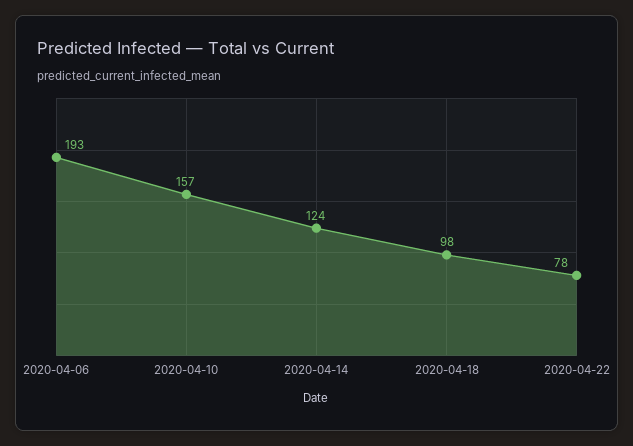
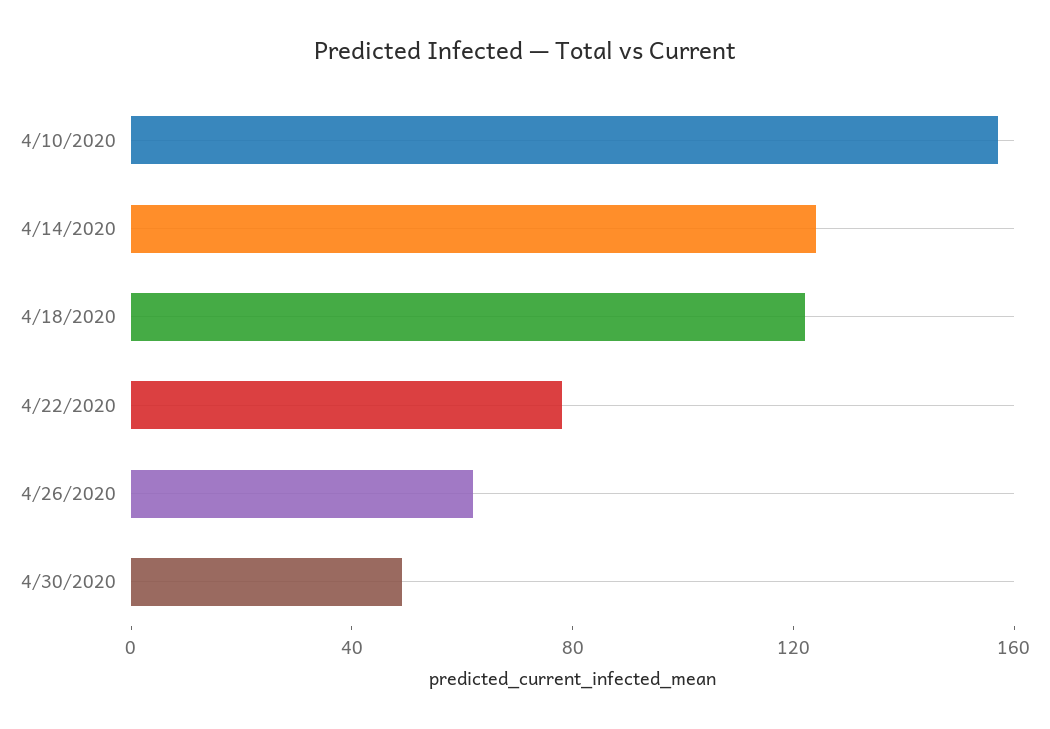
2020-04-06: 193 -> none
2020-04-18: 98 -> 120
4/26/2020: none -> 60
4/30/2020: none -> 50

